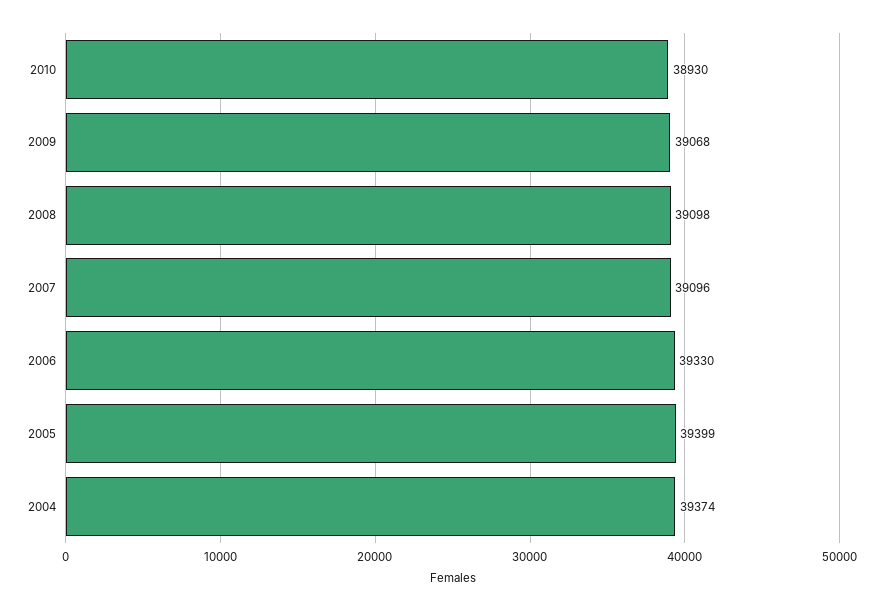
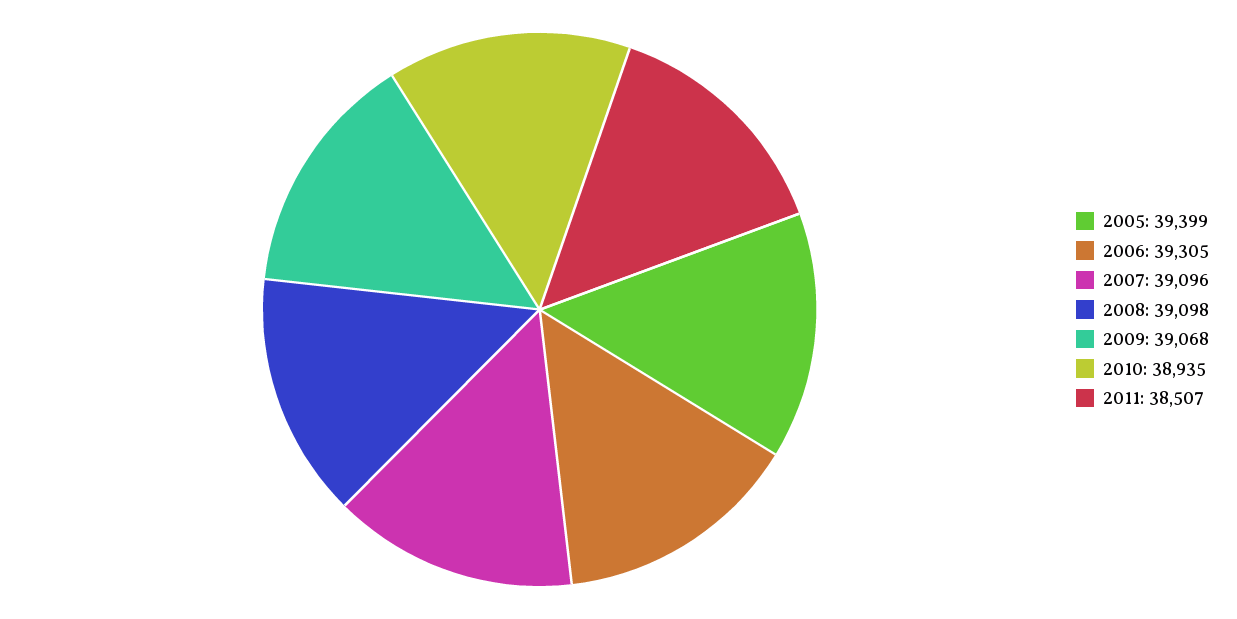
2010: 38930 -> 38935
2006: 39330 -> 39305
2004: 39374 -> none
2011: none -> 38507

